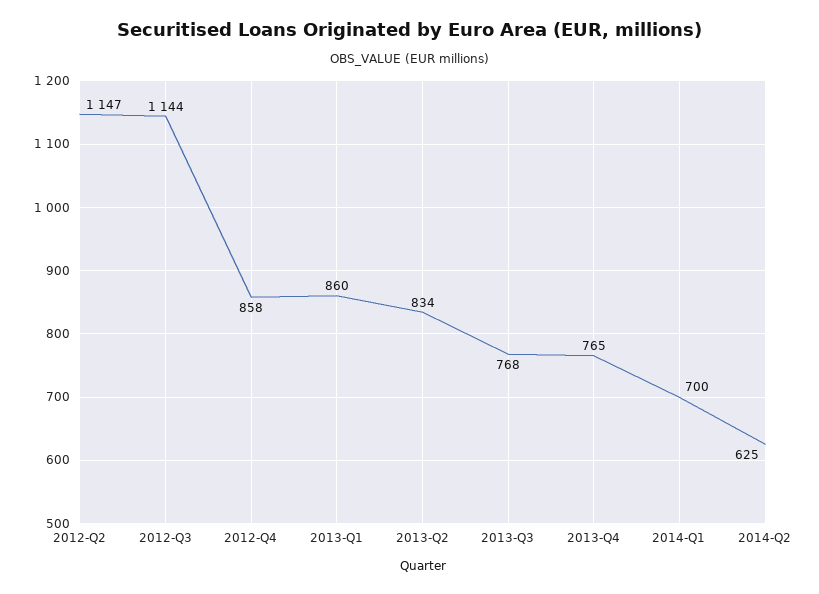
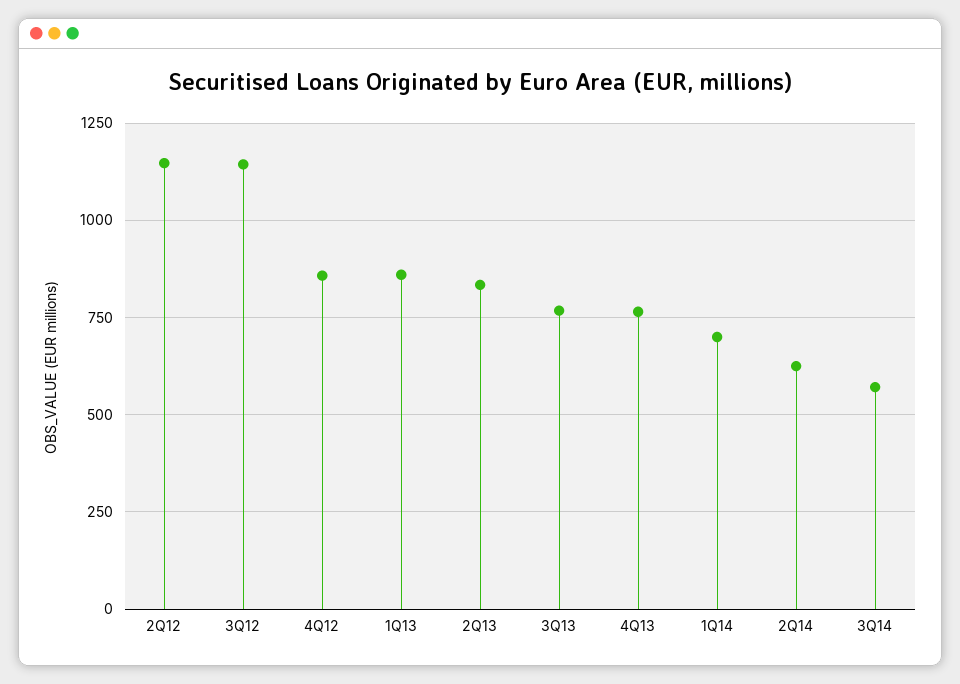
3Q14: none -> 575

